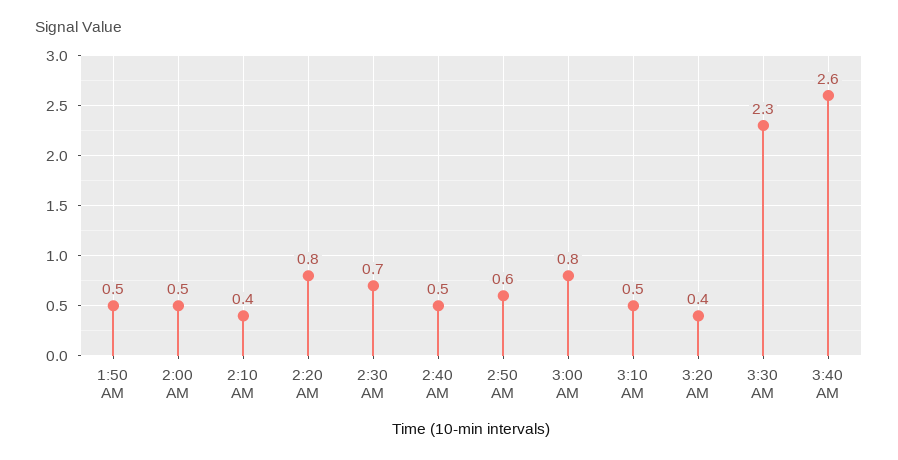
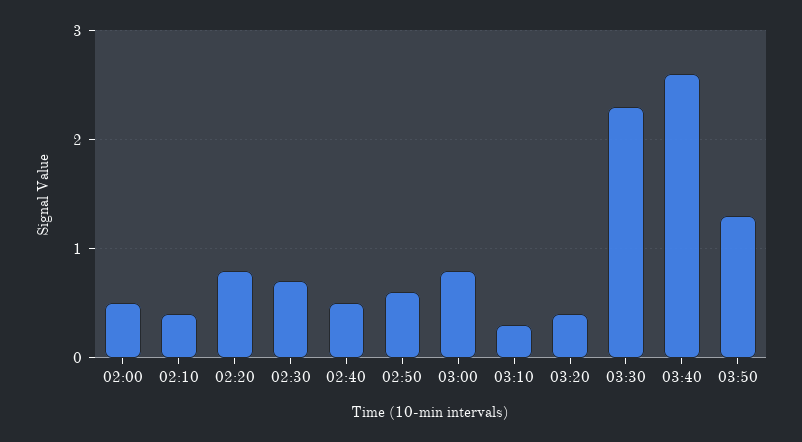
1:50 AM: 0.5 -> none
3:10 AM: 0.5 -> 0.3
03:50: none -> 1.3

